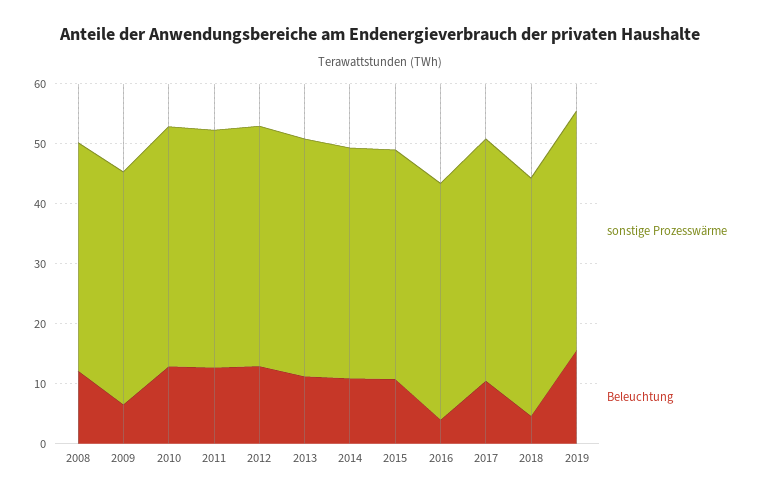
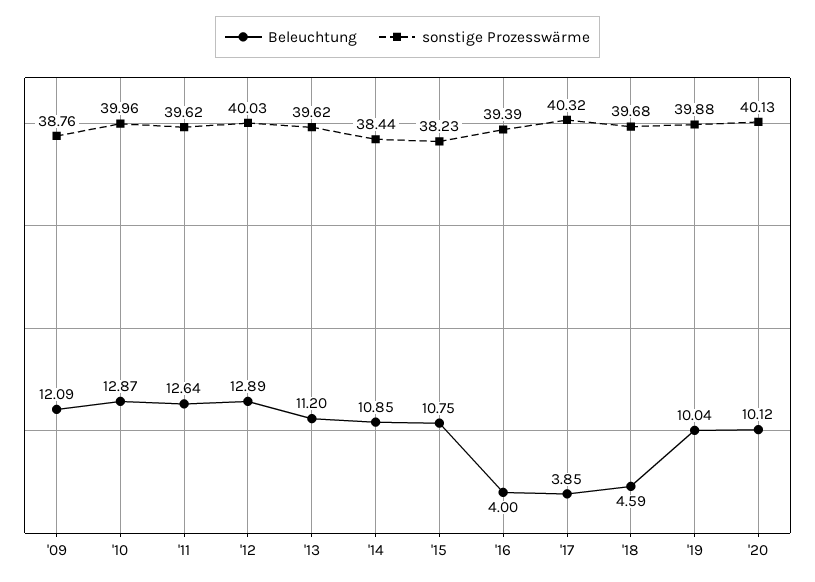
sonstige Prozesswärme, 2008: 38 -> none
Beleuchtung, 2008: 12 -> none
Beleuchtung, 2009: 6 -> 12.09
Beleuchtung, 2017: 10 -> 3.85
Beleuchtung, 2019: 16 -> 10.04
Beleuchtung, '20: none -> 10.12
sonstige Prozesswärme, '20: none -> 40.13

